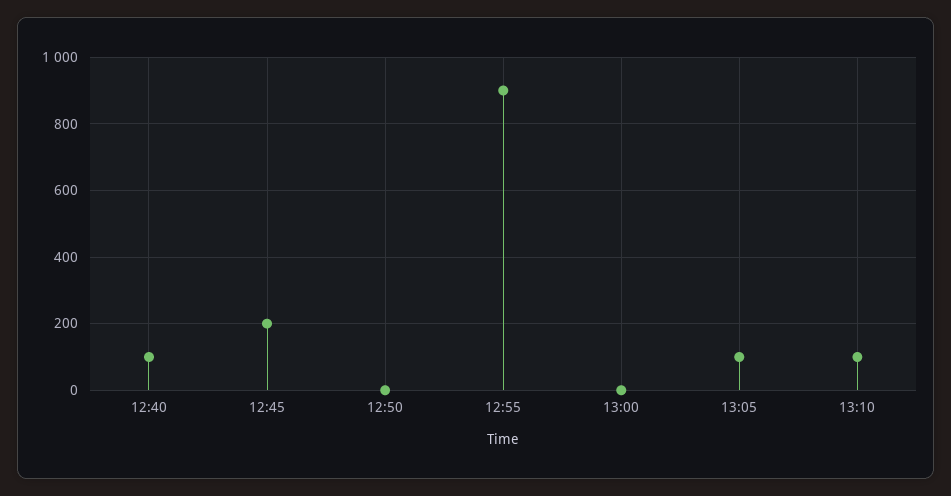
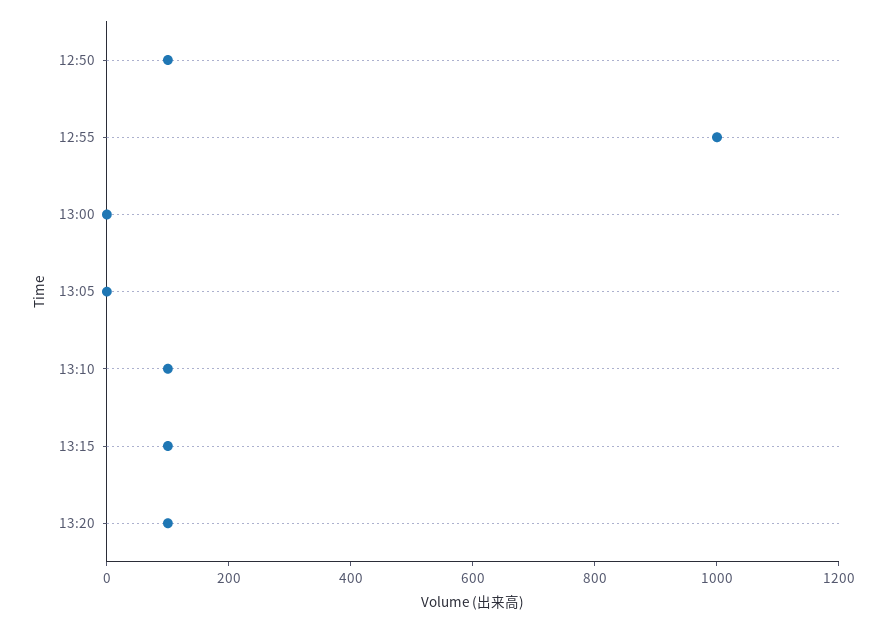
12:40: 100 -> none
12:45: 200 -> none
12:50: 0 -> 100
12:55: 900 -> 1000
13:05: 100 -> 0
13:15: none -> 100
13:20: none -> 100

